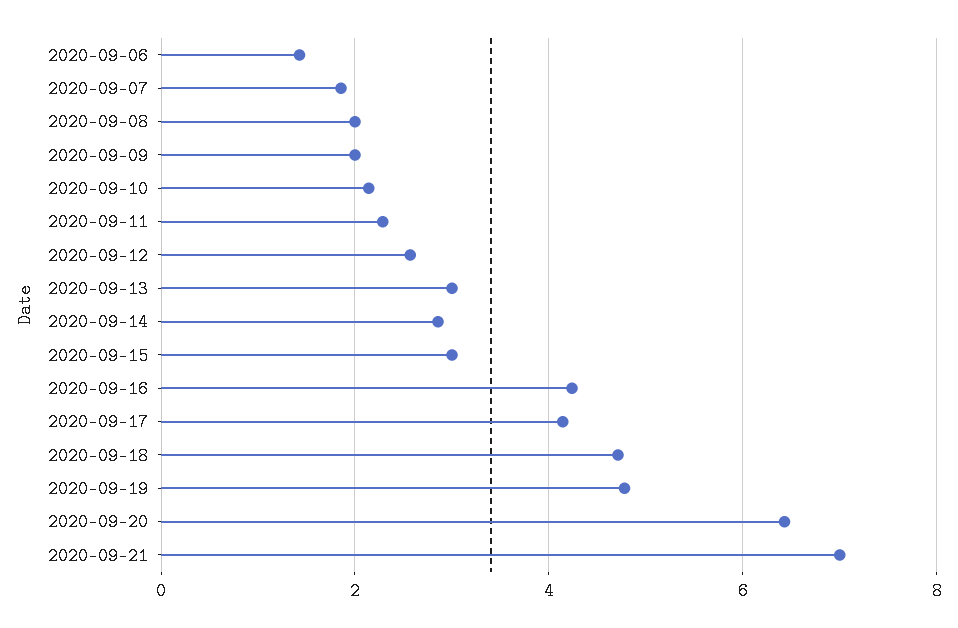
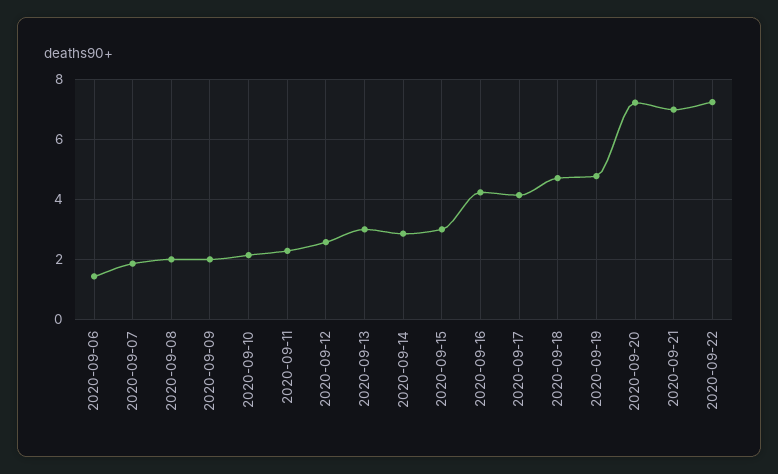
2020-09-20: 6.4 -> 7.25
2020-09-22: none -> 7.25

